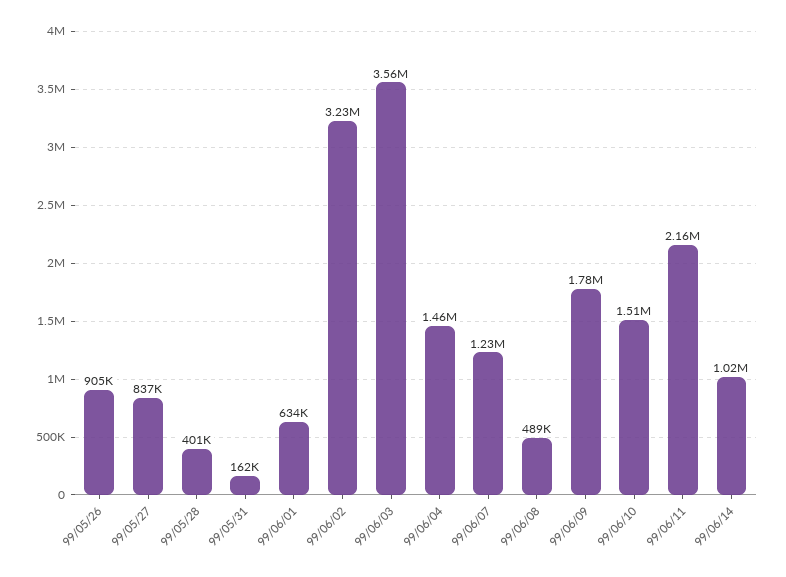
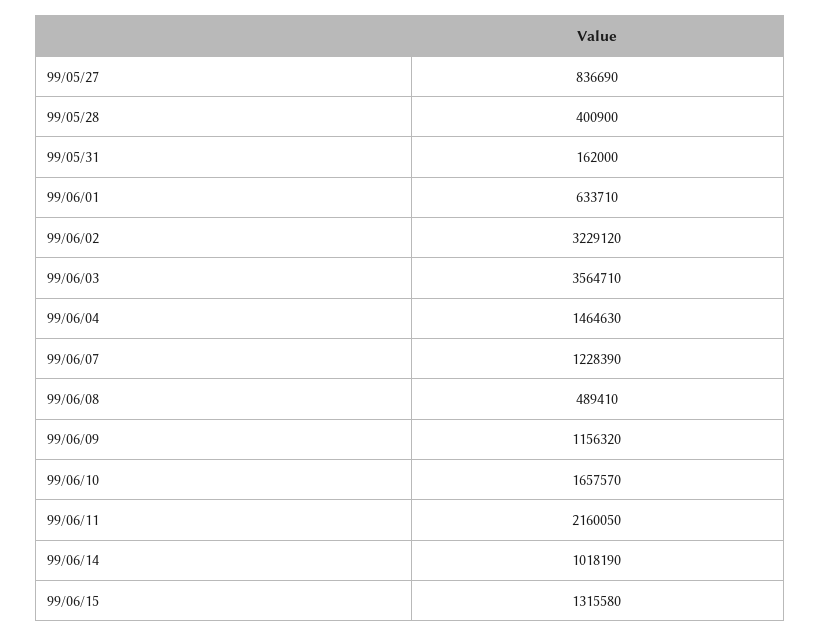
99/05/26: 905000 -> none
99/06/09: 1780000 -> 1156320
99/06/10: 1510000 -> 1657570
99/06/15: none -> 1315580

